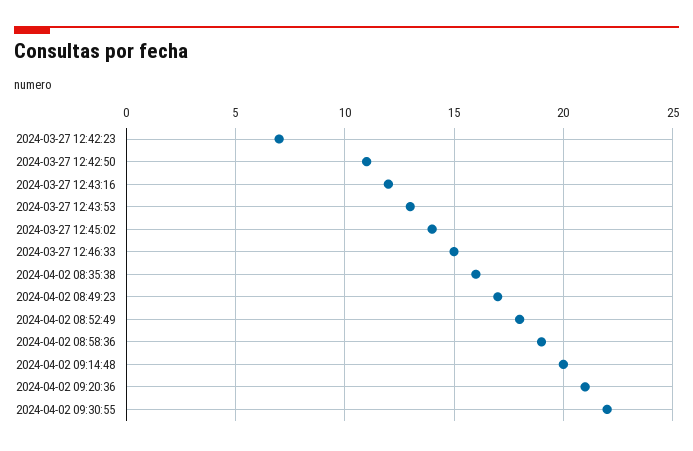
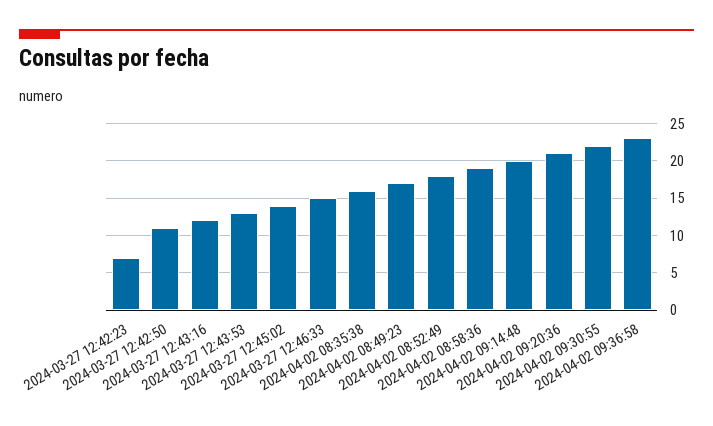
2024-04-02 09:36:58: none -> 23

